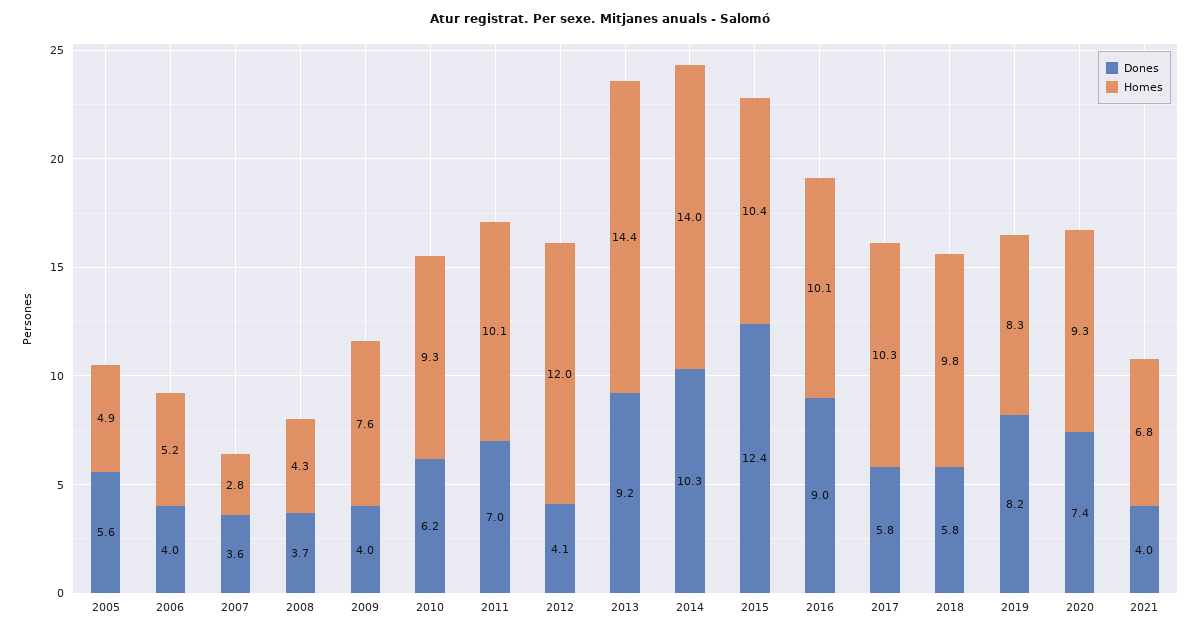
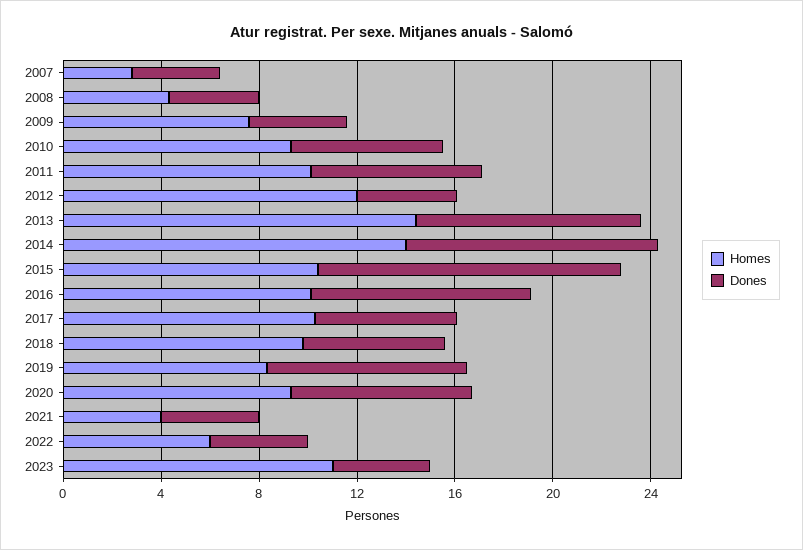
Dones, 2005: 5.6 -> none
Homes, 2005: 4.9 -> none
Dones, 2006: 4 -> none
Homes, 2006: 5.2 -> none
Homes, 2021: 6.8 -> 4
Homes, 2022: none -> 6
Dones, 2022: none -> 4
Homes, 2023: none -> 11
Dones, 2023: none -> 4

